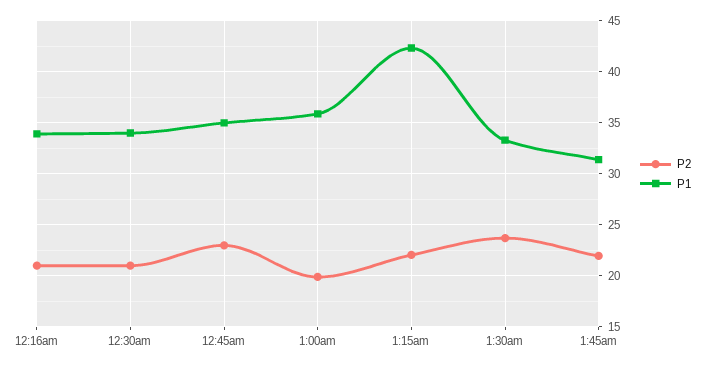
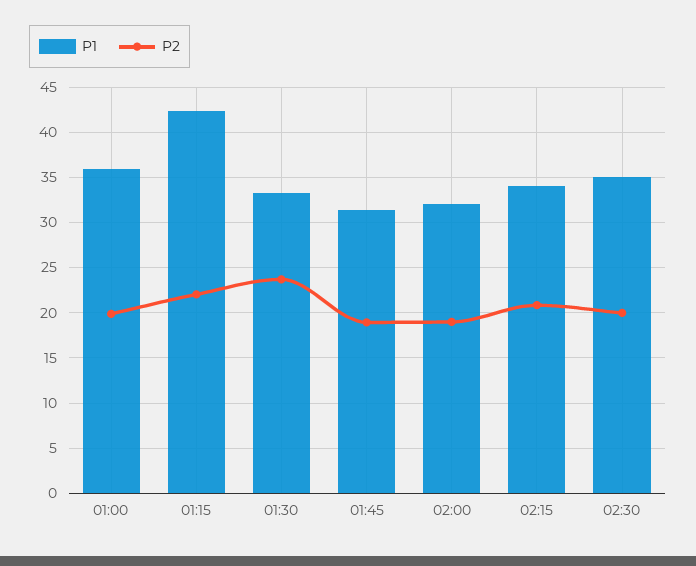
P2, 12:16am: 21 -> none
P1, 12:16am: 34 -> none
P2, 12:30am: 21 -> none
P1, 12:30am: 34 -> none
P2, 12:45am: 23 -> none
P1, 12:45am: 35 -> none
P2, 1:45am: 22 -> 19
P1, 02:00: none -> 32
P2, 02:00: none -> 19
P1, 02:15: none -> 34
P2, 02:15: none -> 21
P1, 02:30: none -> 35
P2, 02:30: none -> 20

